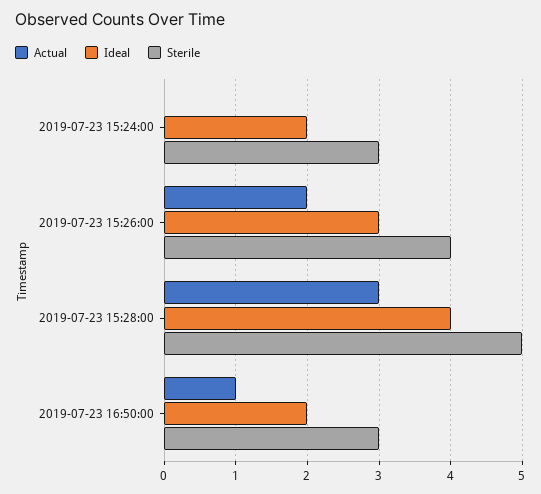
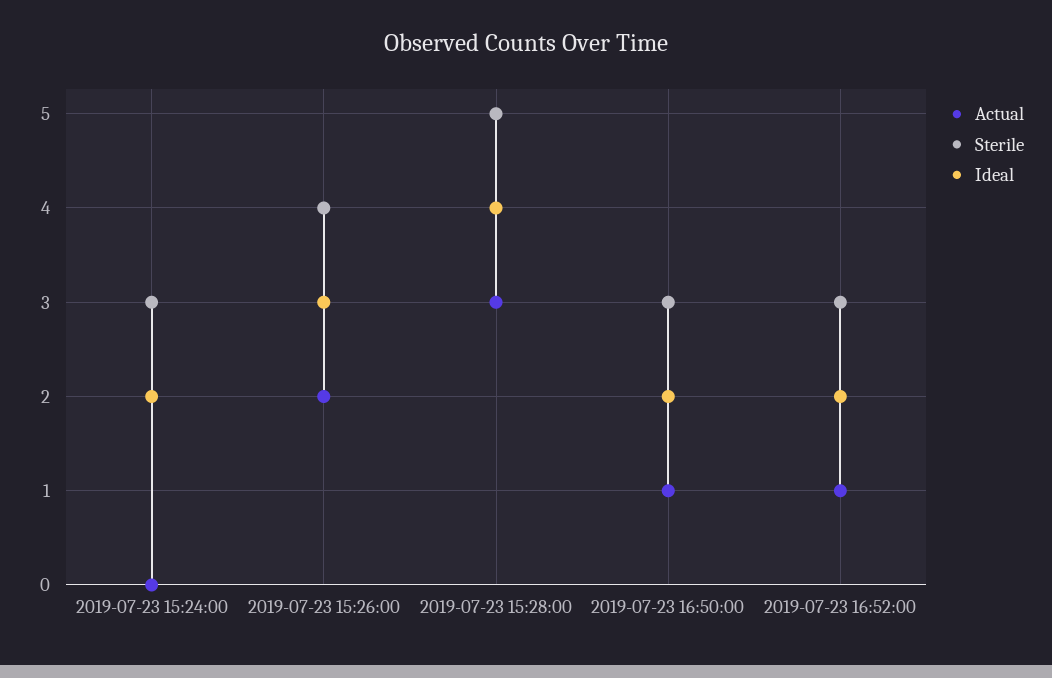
Actual, 2019-07-23 16:52:00: none -> 1
Sterile, 2019-07-23 16:52:00: none -> 3
Ideal, 2019-07-23 16:52:00: none -> 2

